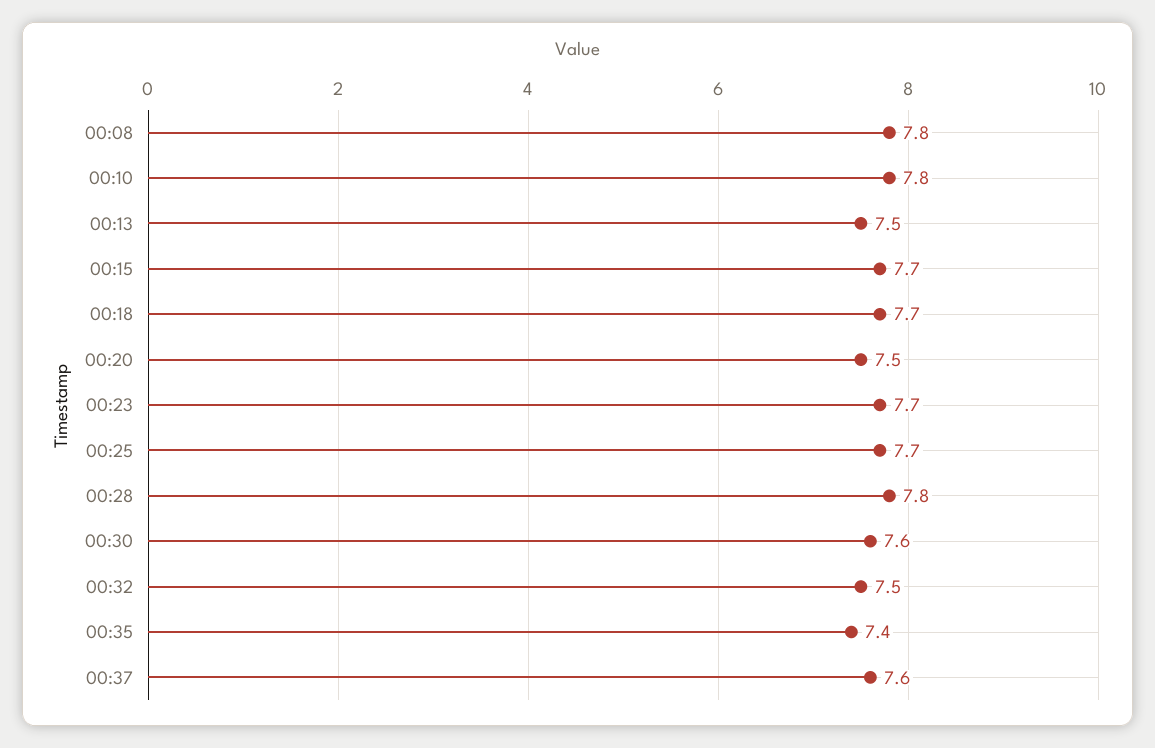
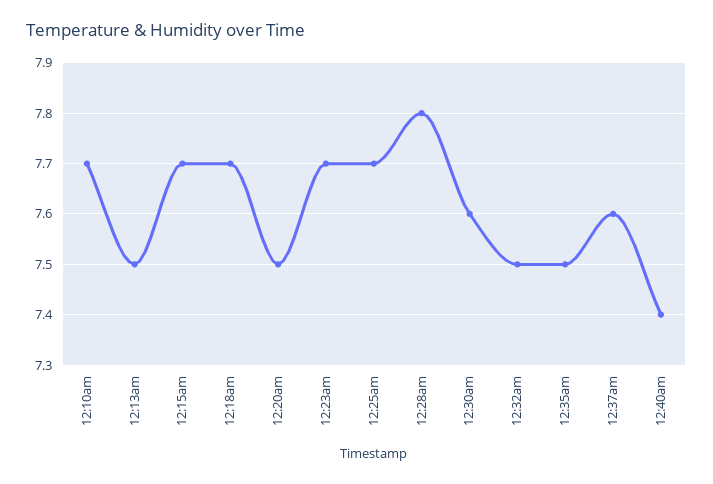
00:08: 7.8 -> none
00:10: 7.8 -> 7.7
00:35: 7.4 -> 7.5
12:40am: none -> 7.4

